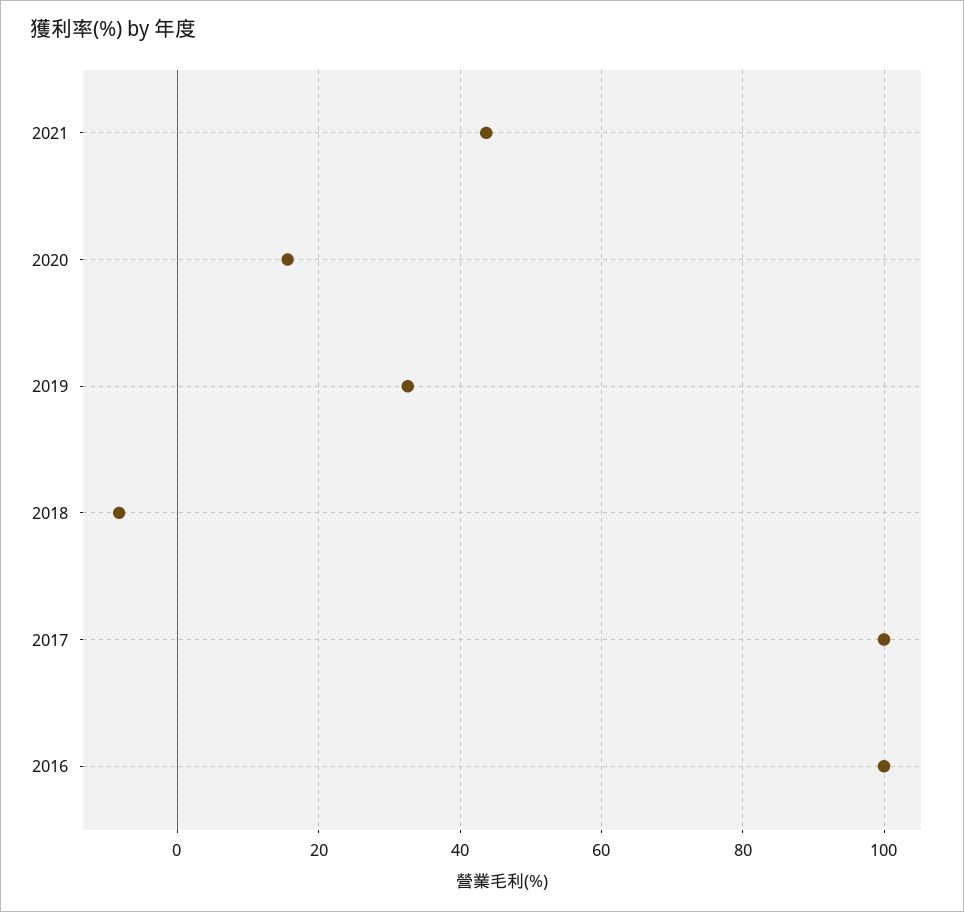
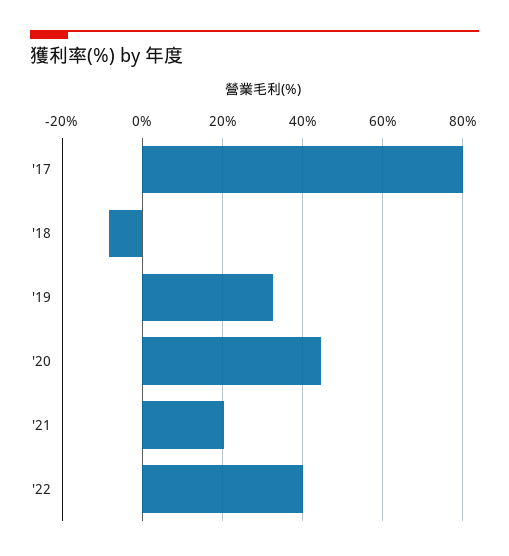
2021: 44 -> 20
2020: 16 -> 44
2017: 100 -> 80
2016: 100 -> none
'22: none -> 40

